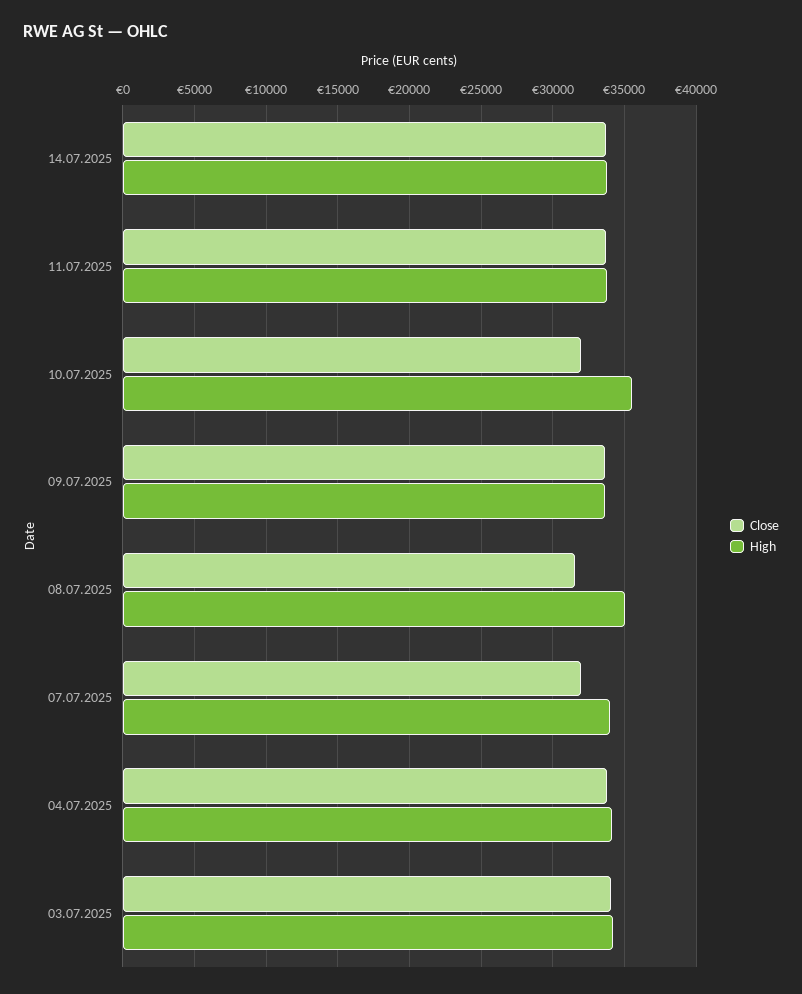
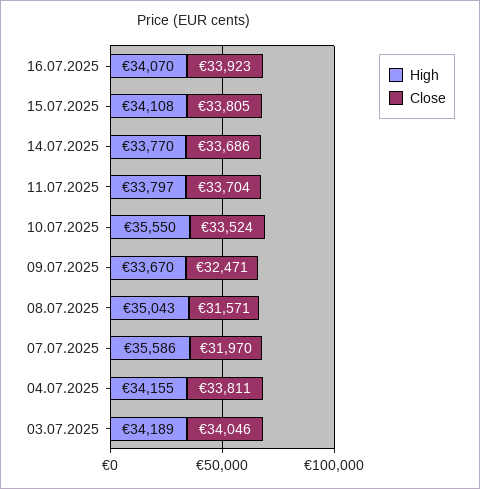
Close, 10.07.2025: 32000 -> 33524
Close, 09.07.2025: 33500 -> 32471
High, 07.07.2025: 34000 -> 35586
High, 16.07.2025: none -> 34070
Close, 16.07.2025: none -> 33923
High, 15.07.2025: none -> 34108
Close, 15.07.2025: none -> 33805

